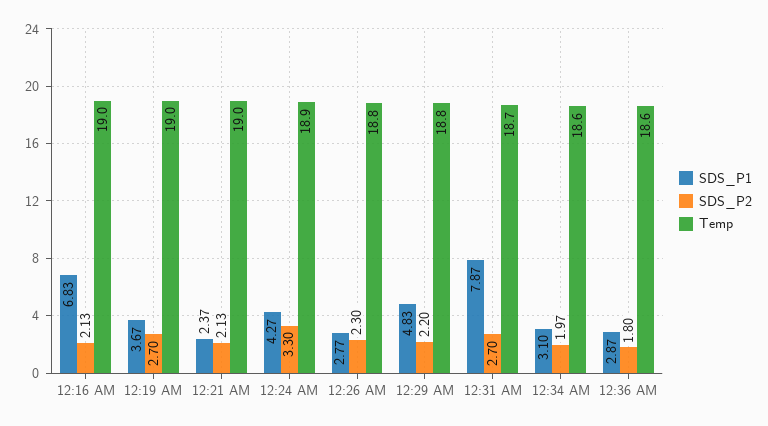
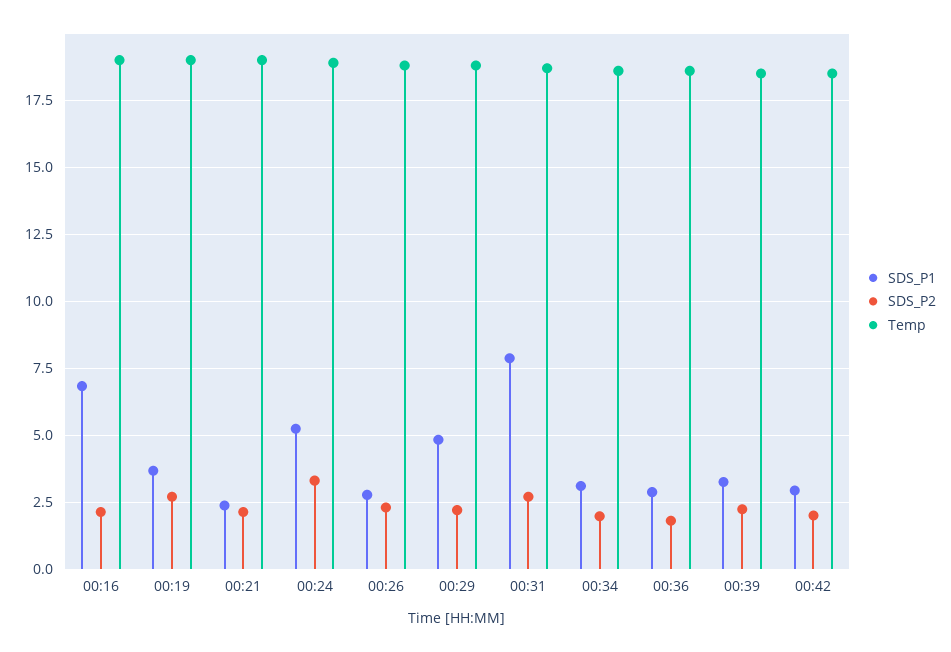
SDS_P1, 12:24 AM: 4.27 -> 5.25
SDS_P1, 00:39: none -> 3.25
SDS_P2, 00:39: none -> 2.25
Temp, 00:39: none -> 18.5
SDS_P1, 00:42: none -> 3
SDS_P2, 00:42: none -> 2
Temp, 00:42: none -> 18.5

